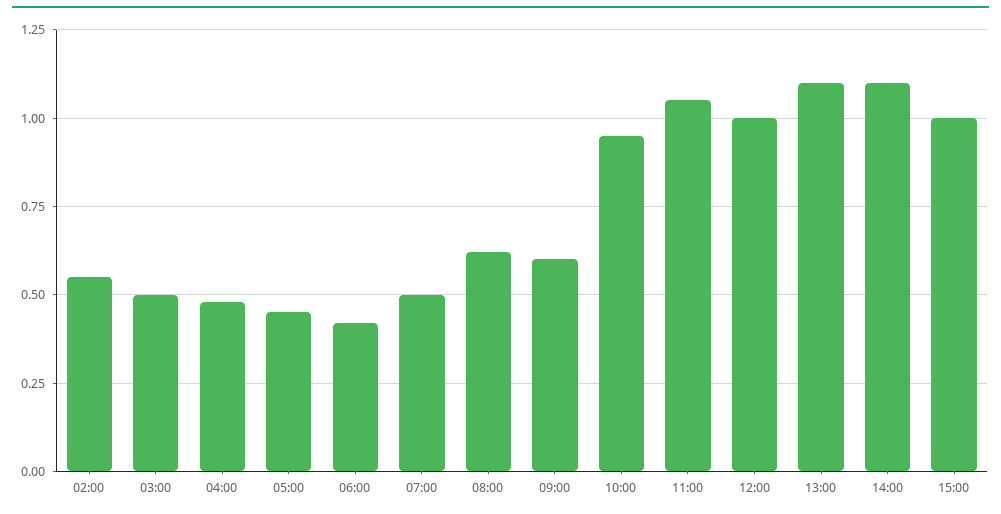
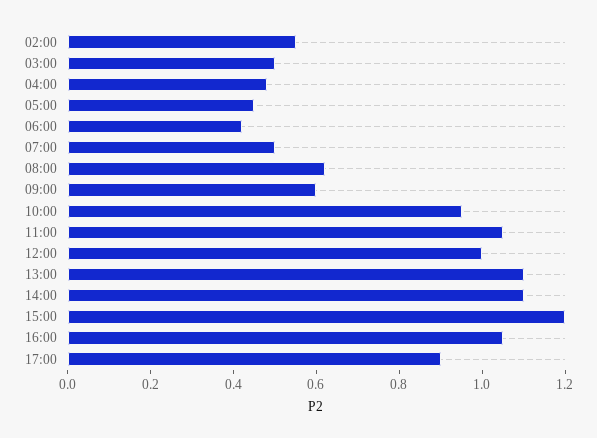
15:00: 1 -> 1.2
16:00: none -> 1.05
17:00: none -> 0.9

